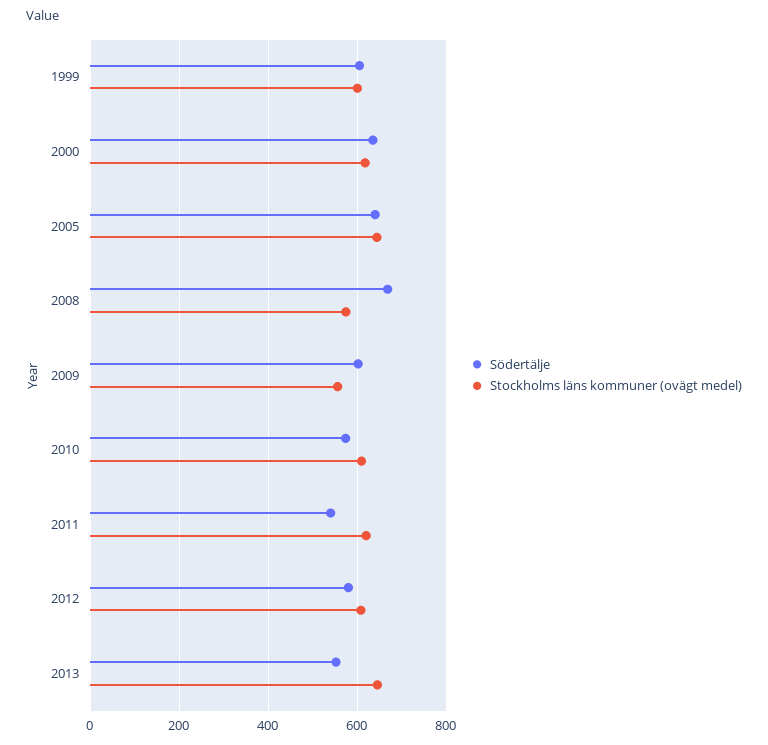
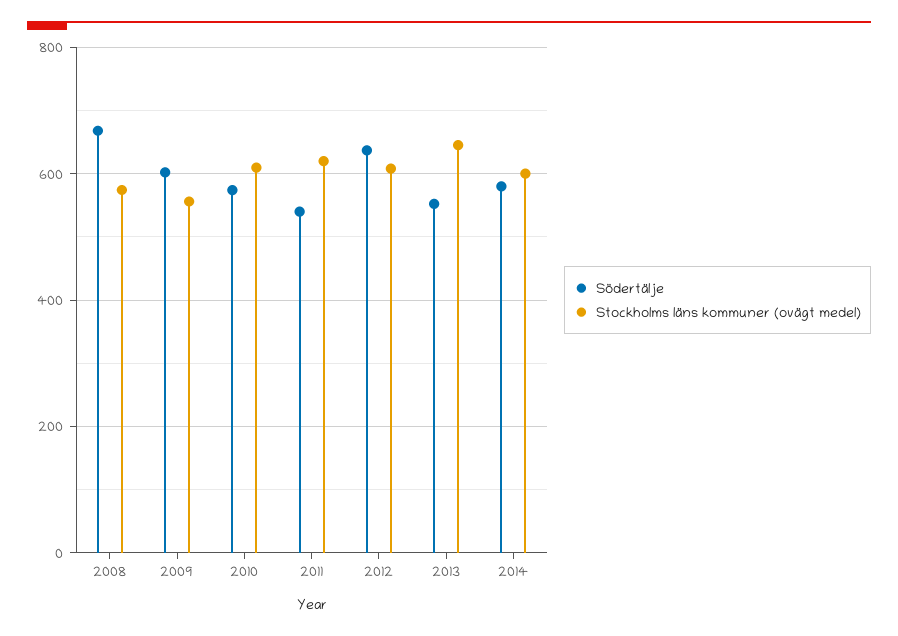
Södertälje, 1999: 600 -> none
Stockholms läns kommuner (ovägt medel), 1999: 600 -> none
Södertälje, 2000: 640 -> none
Stockholms läns kommuner (ovägt medel), 2000: 620 -> none
Södertälje, 2005: 640 -> none
Stockholms läns kommuner (ovägt medel), 2005: 640 -> none
Södertälje, 2012: 580 -> 640
Södertälje, 2014: none -> 580
Stockholms läns kommuner (ovägt medel), 2014: none -> 600

